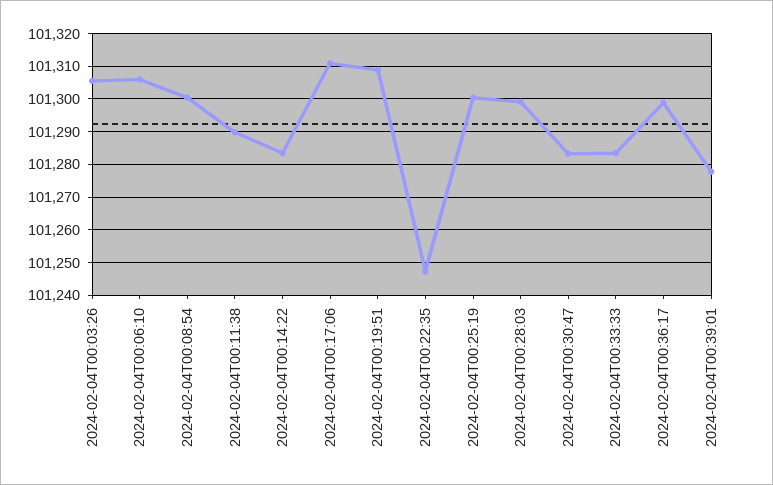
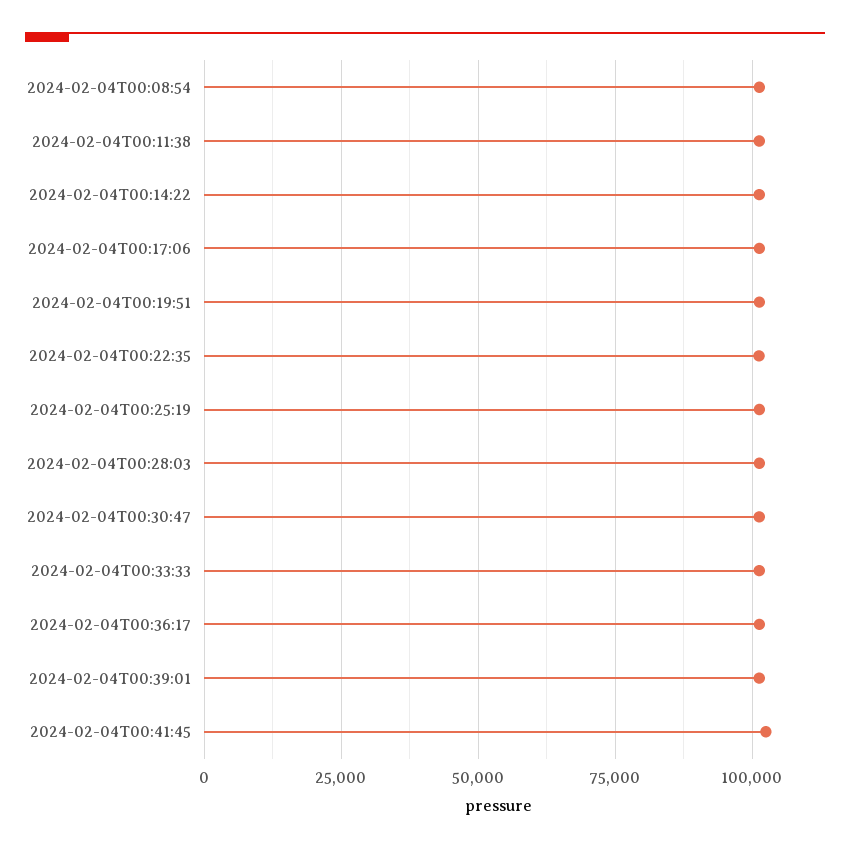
2024-02-04T00:03:26: 101306 -> none
2024-02-04T00:06:10: 101306 -> none
2024-02-04T00:41:45: none -> 102500

